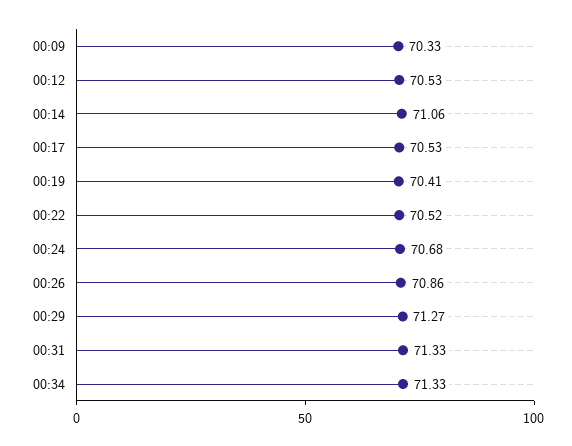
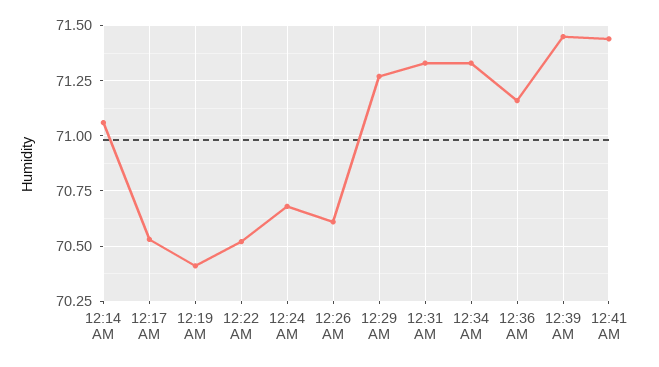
00:09: 70.33 -> none
00:12: 70.53 -> none
00:26: 70.86 -> 70.6
12:36 AM: none -> 71.15
12:39 AM: none -> 71.45
12:41 AM: none -> 71.45

